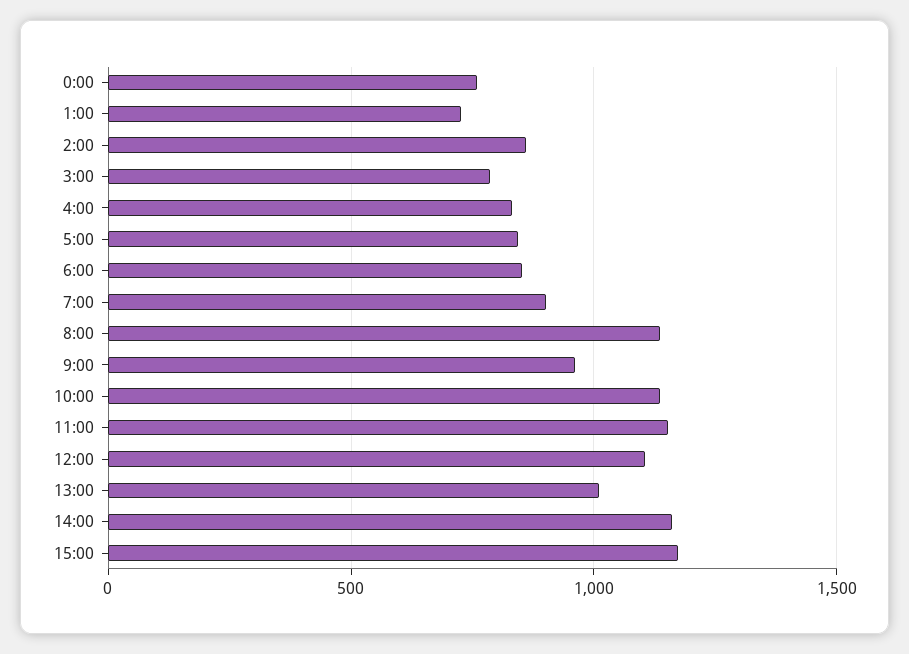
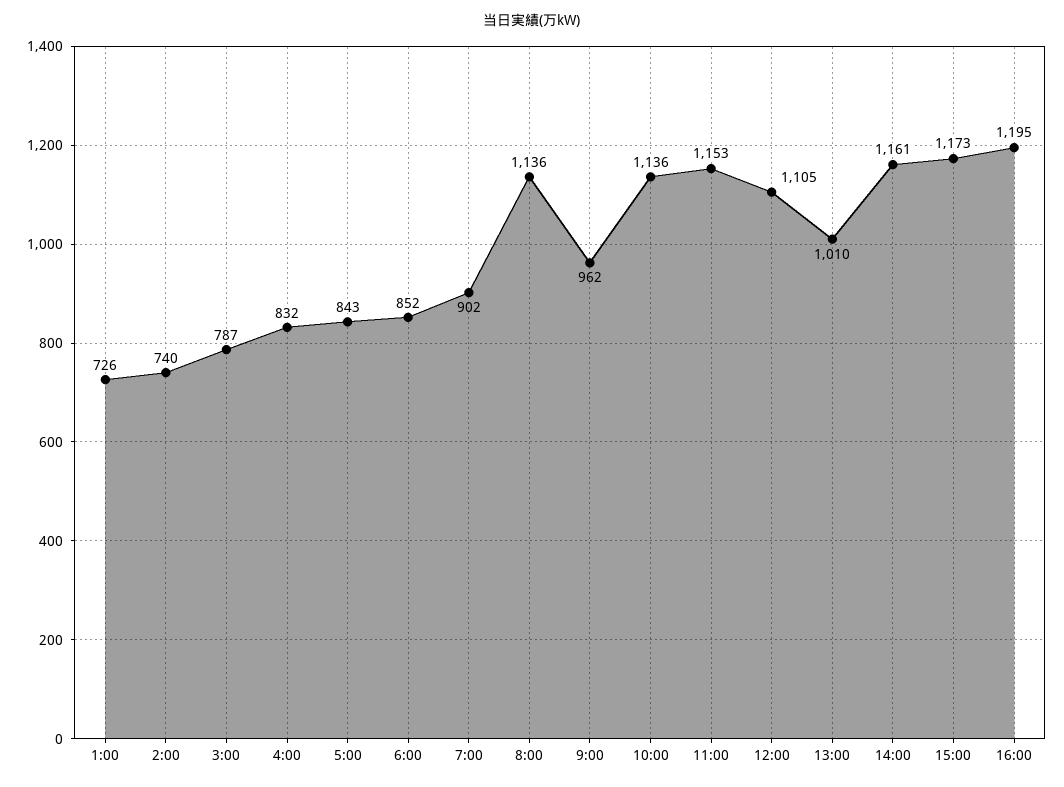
0:00: 750 -> none
2:00: 850 -> 740
16:00: none -> 1195

